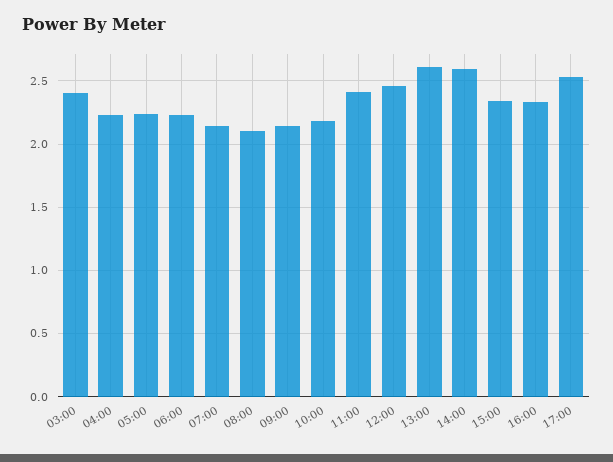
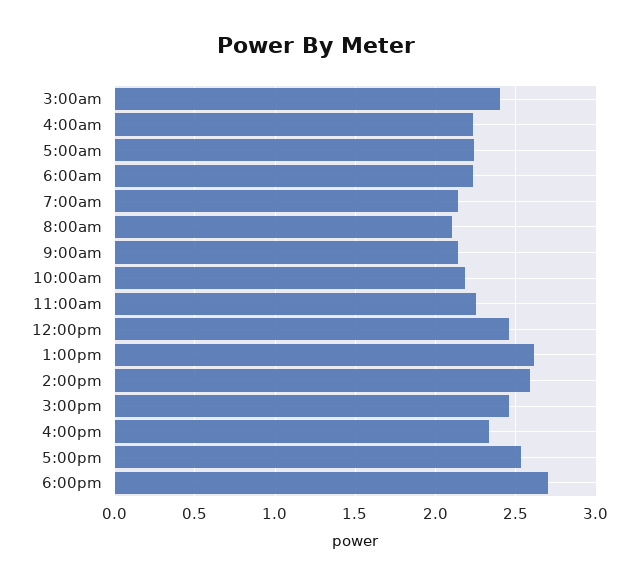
11:00: 2.4 -> 2.25
15:00: 2.35 -> 2.45
6:00pm: none -> 2.7

